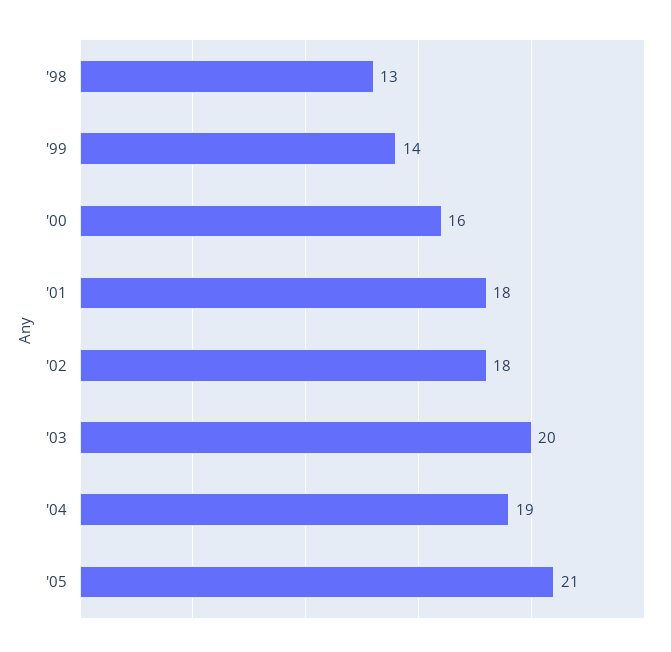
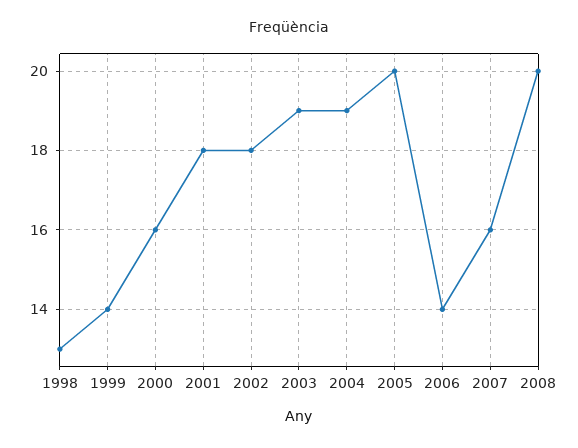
'03: 20 -> 19
'05: 21 -> 20
2006: none -> 14
2007: none -> 16
2008: none -> 20

